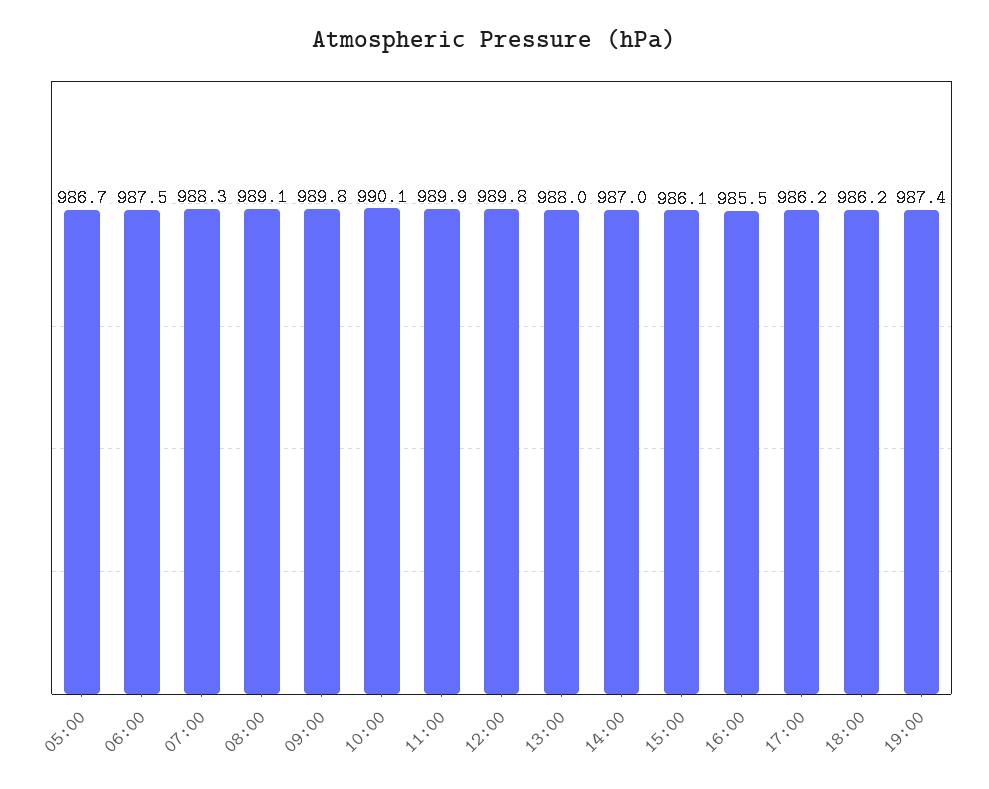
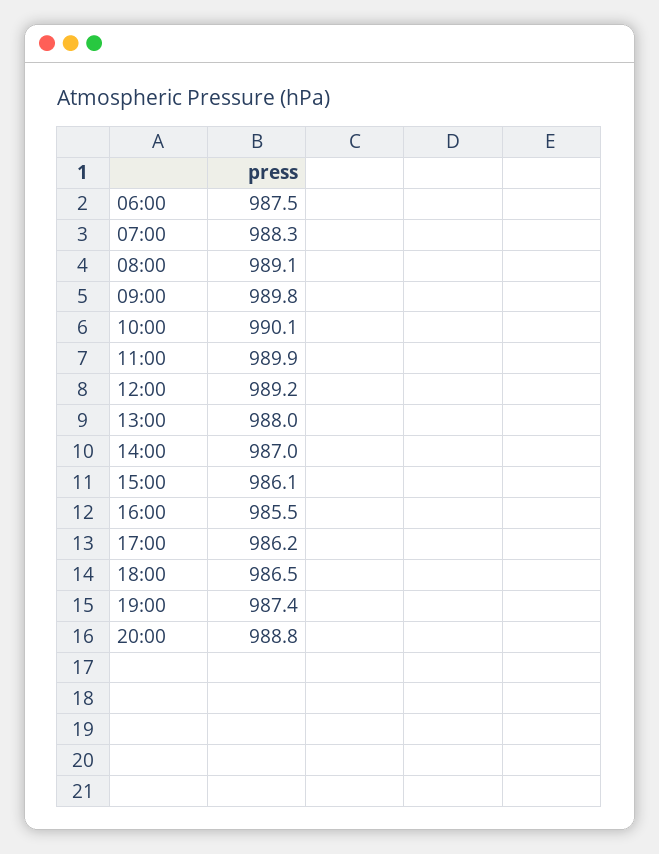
05:00: 986.7 -> none
12:00: 989.8 -> 989.2
18:00: 986.2 -> 986.5
20:00: none -> 988.8

